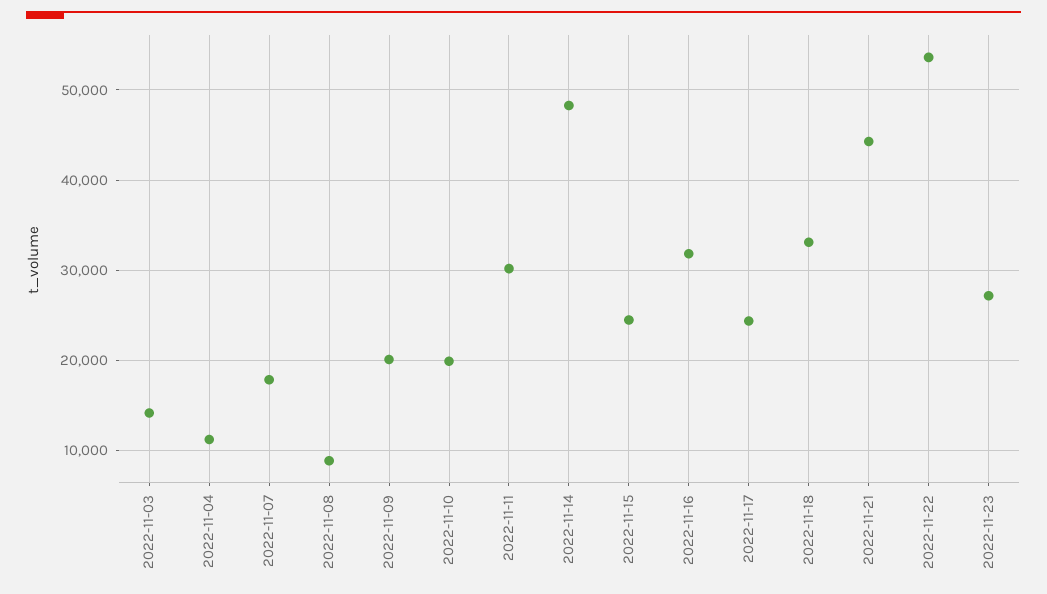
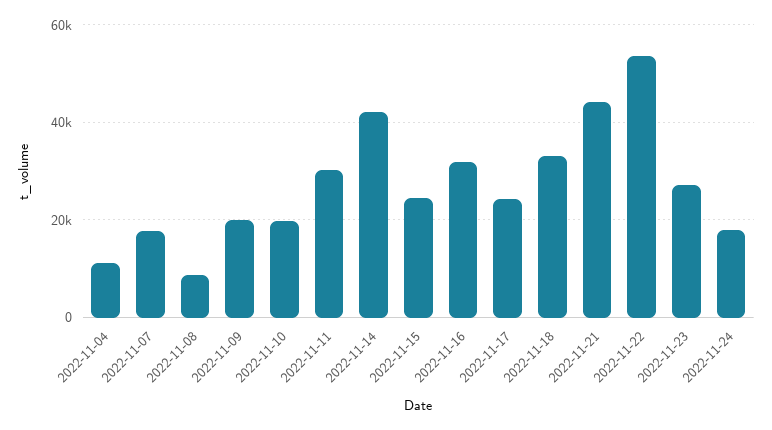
2022-11-03: 14000 -> none
2022-11-14: 48000 -> 42000
2022-11-24: none -> 18000

